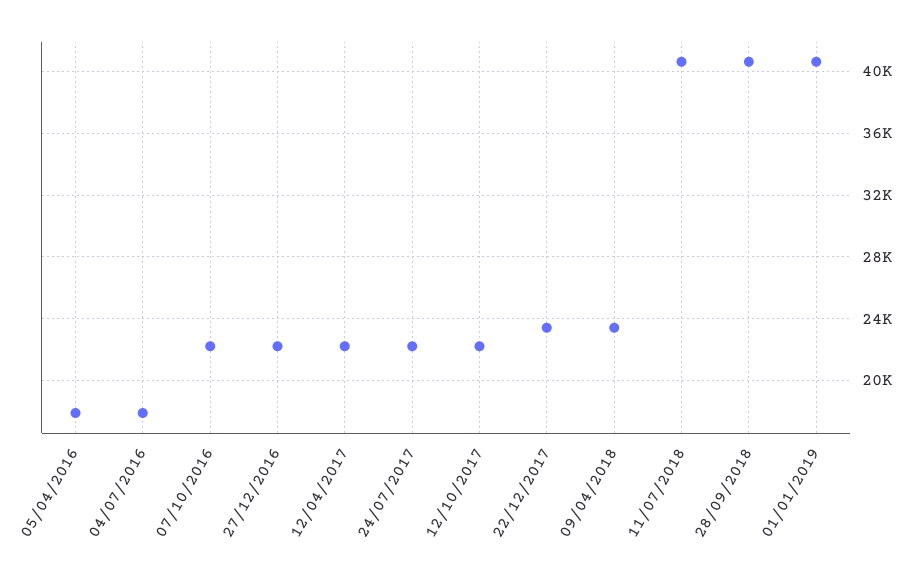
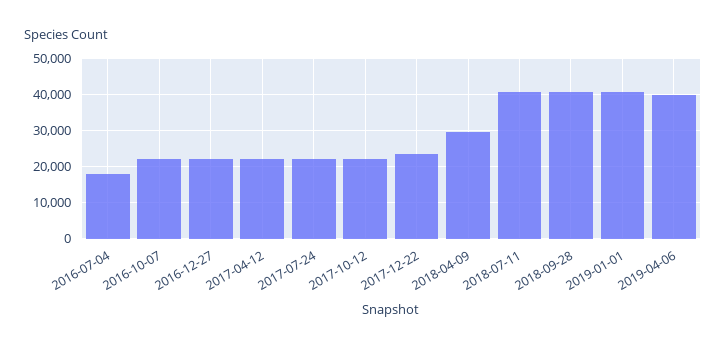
05/04/2016: 18000 -> none
09/04/2018: 23500 -> 30000
2019-04-06: none -> 40000

